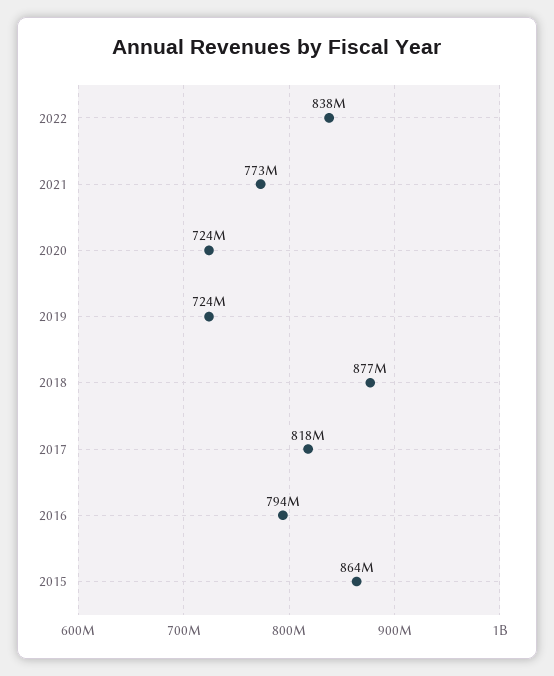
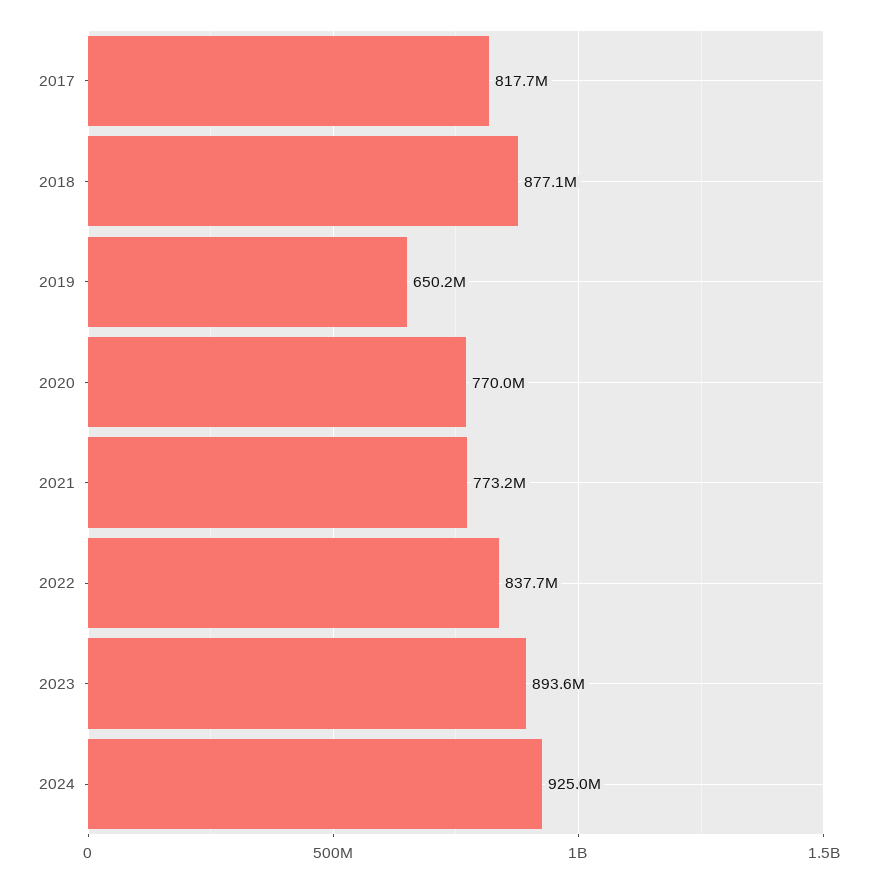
2020: 724000000 -> 770000000
2019: 724000000 -> 650200000
2016: 794000000 -> none
2015: 864000000 -> none
2023: none -> 893600000
2024: none -> 925000000

